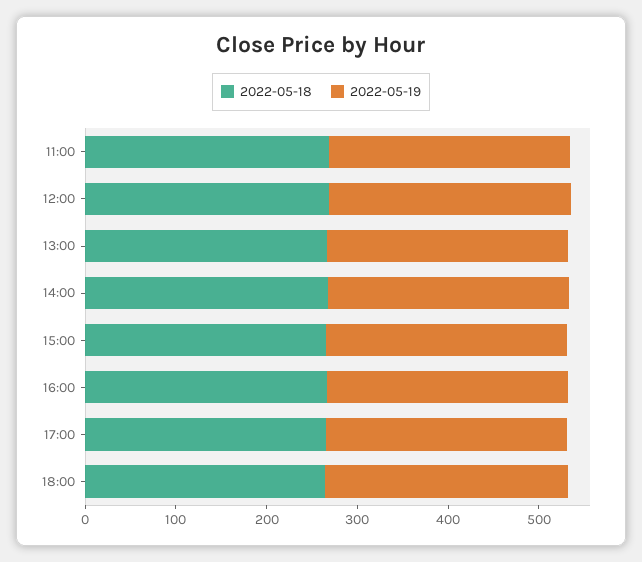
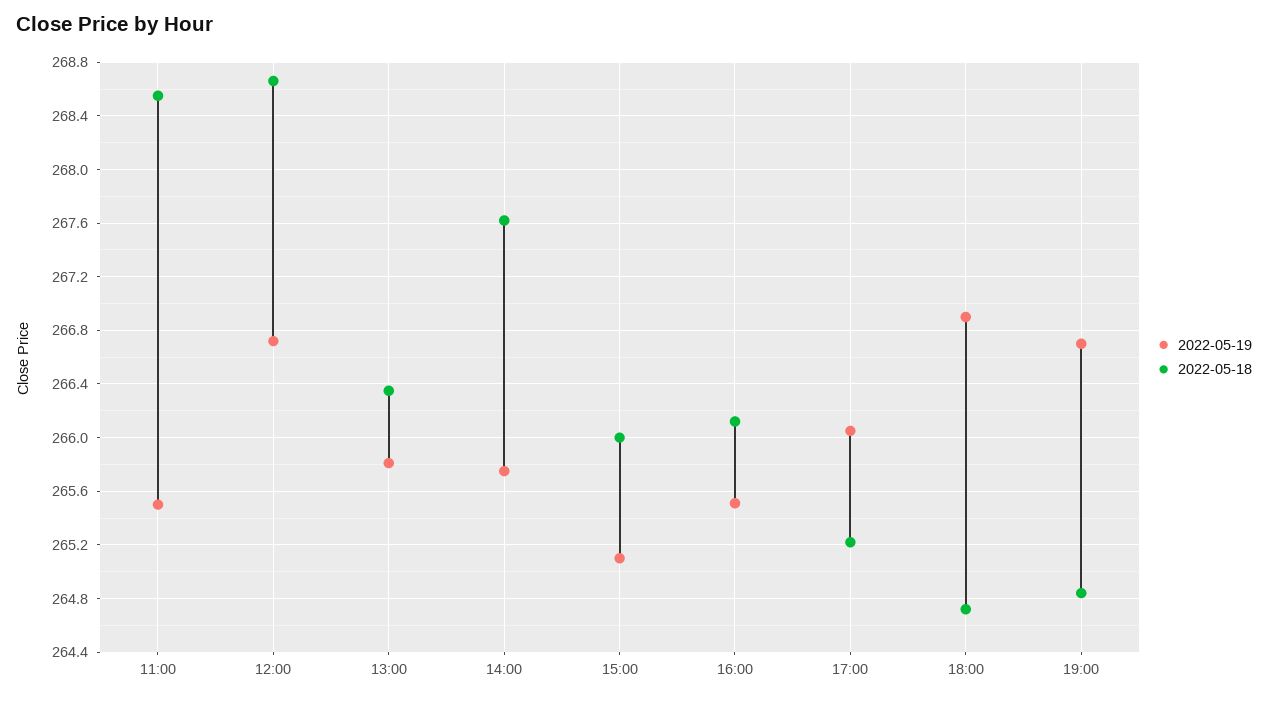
2022-05-19, 19:00: none -> 266.7
2022-05-18, 19:00: none -> 264.85

